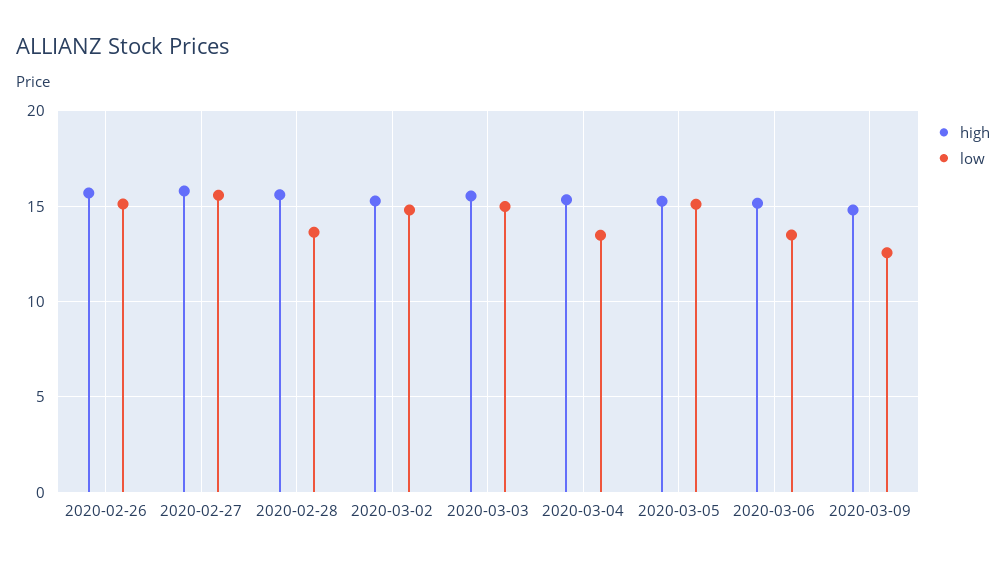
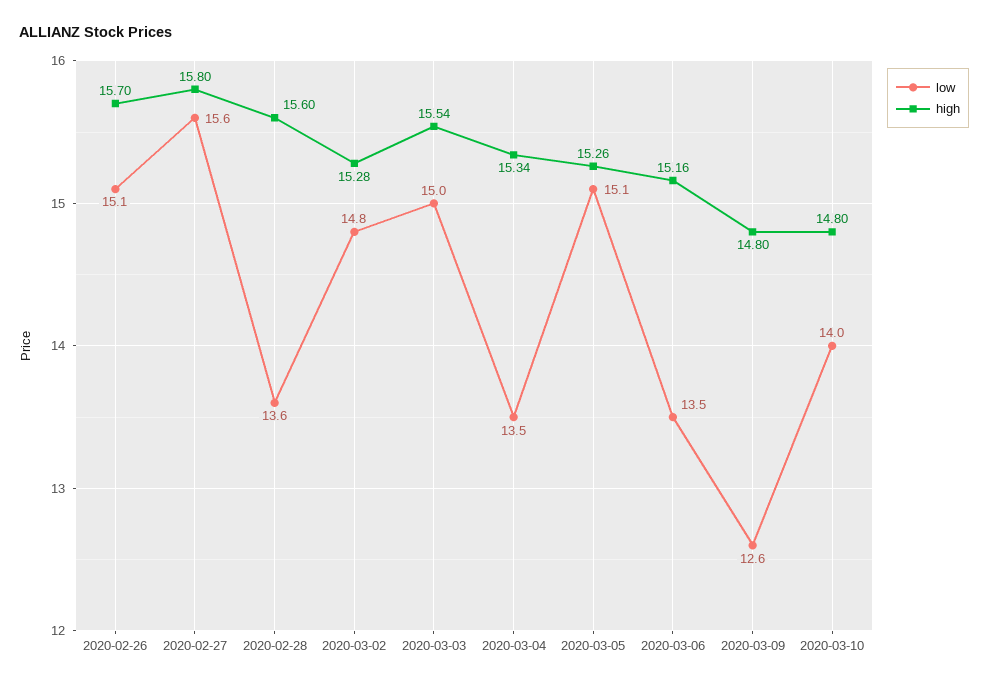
low, 2020-03-10: none -> 14
high, 2020-03-10: none -> 14.8

